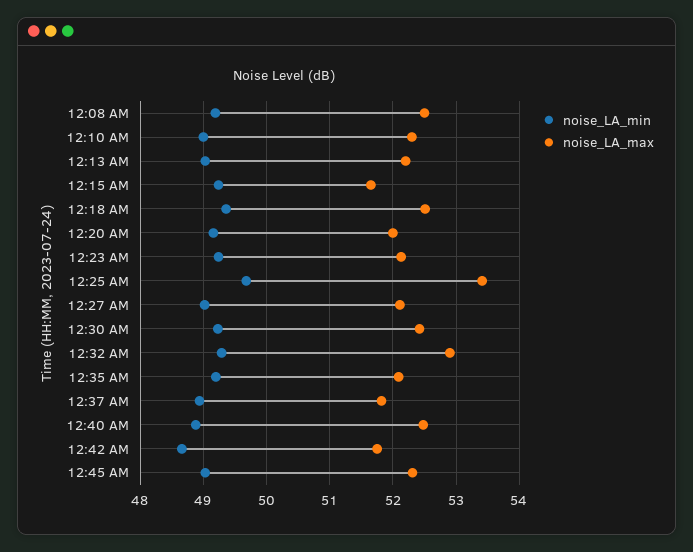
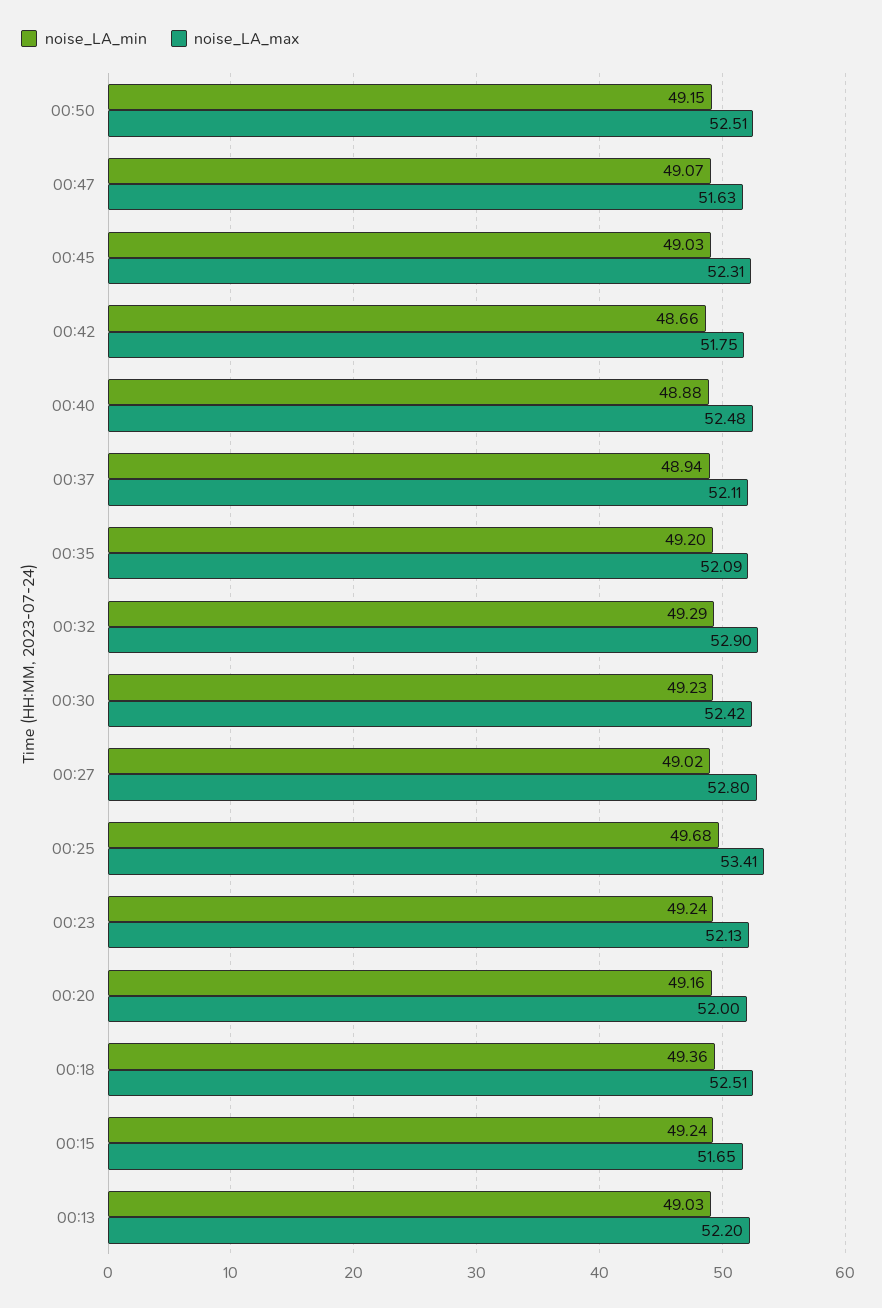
noise_LA_min, 12:08 AM: 49.2 -> none
noise_LA_max, 12:08 AM: 52.5 -> none
noise_LA_min, 12:10 AM: 49 -> none
noise_LA_max, 12:10 AM: 52.3 -> none
noise_LA_max, 12:27 AM: 52.1 -> 52.8
noise_LA_max, 12:37 AM: 51.8 -> 52.11
noise_LA_min, 00:50: none -> 49.15
noise_LA_max, 00:50: none -> 52.51
noise_LA_min, 00:47: none -> 49.07
noise_LA_max, 00:47: none -> 51.63

